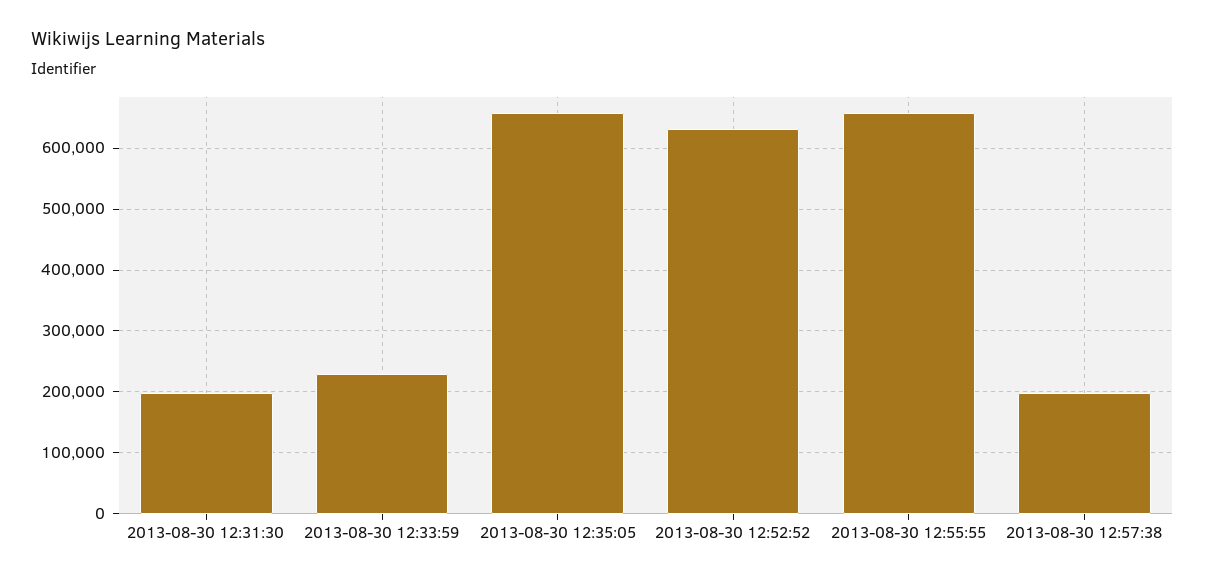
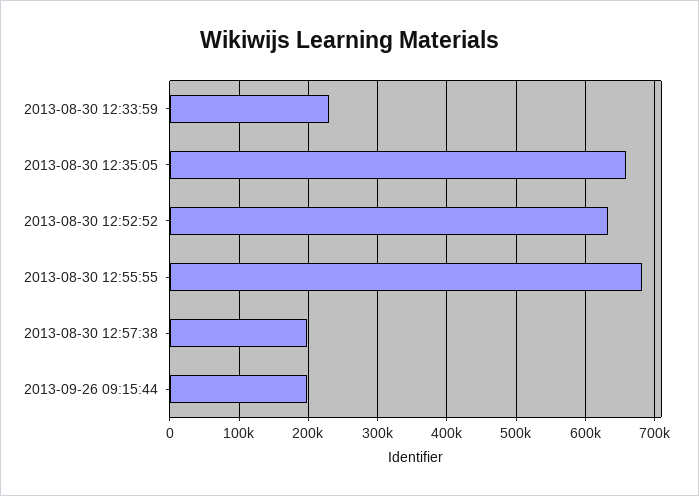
2013-08-30 12:31:30: 200000 -> none
2013-08-30 12:55:55: 660000 -> 680000
2013-09-26 09:15:44: none -> 200000

